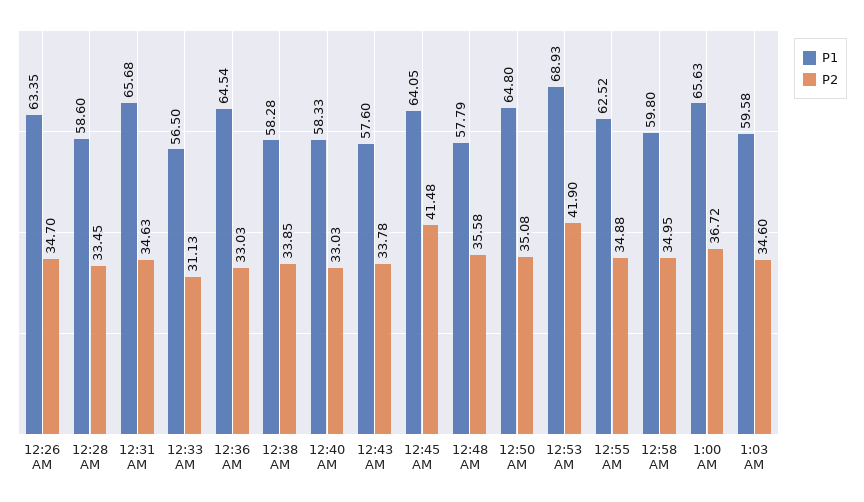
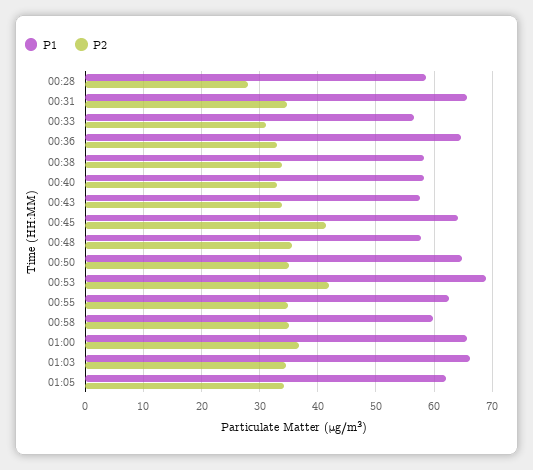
P1, 12:26 AM: 63.35 -> none
P2, 12:26 AM: 34.7 -> none
P2, 12:28 AM: 33.45 -> 28
P1, 1:03 AM: 59.58 -> 66
P1, 01:05: none -> 62
P2, 01:05: none -> 34

